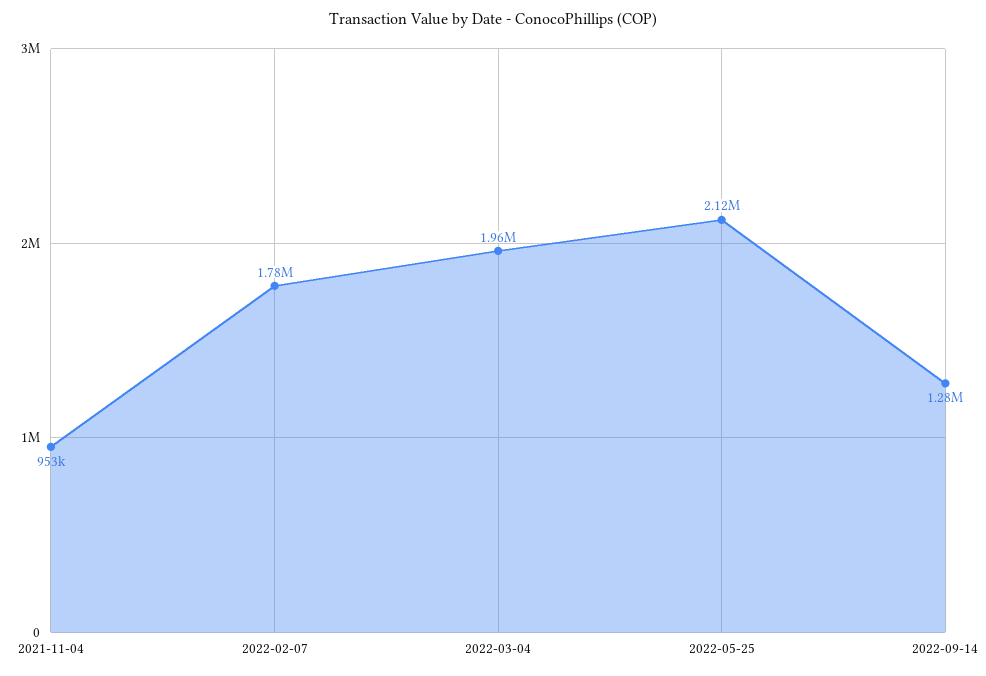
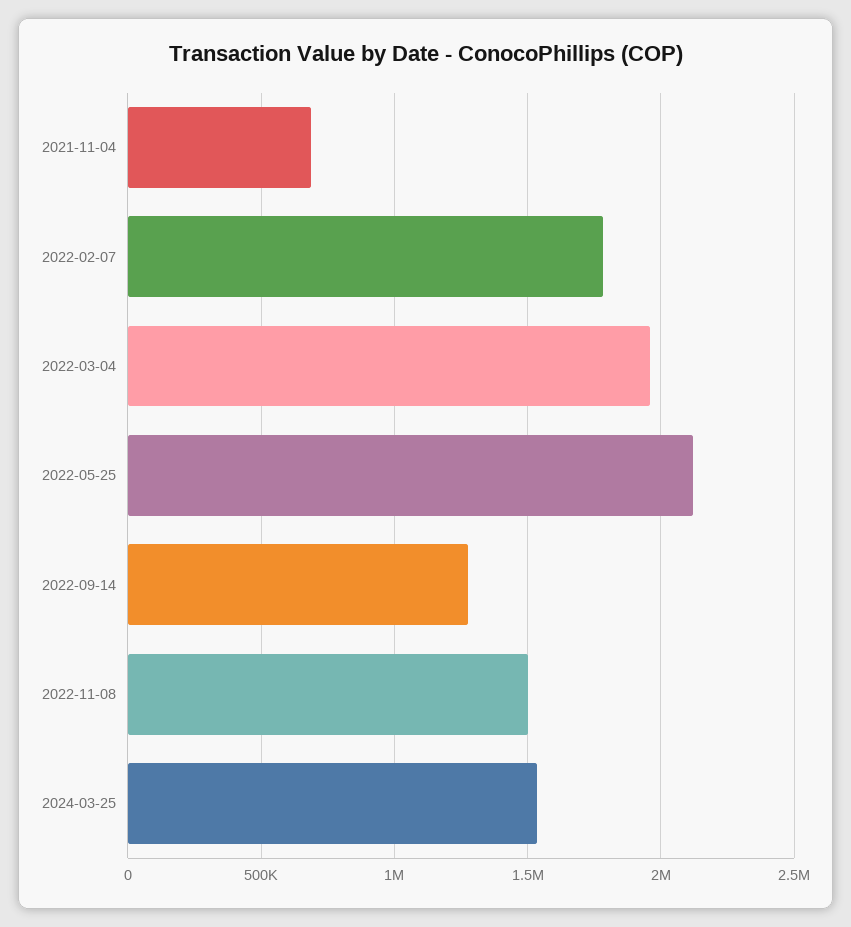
2021-11-04: 953000 -> 700000
2022-11-08: none -> 1500000
2024-03-25: none -> 1550000

